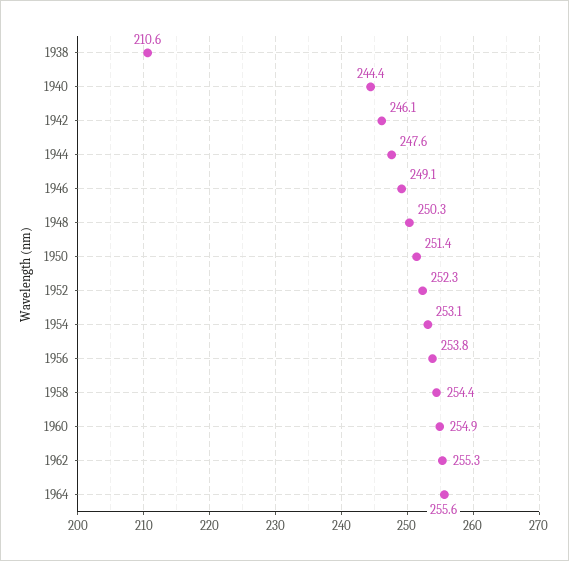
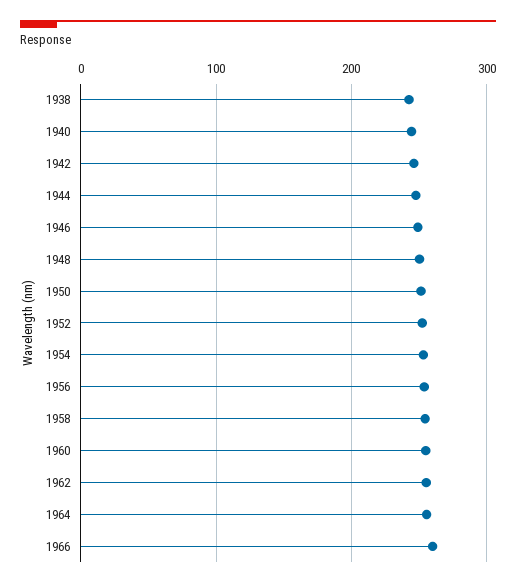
1938: 210.6 -> 240
1966: none -> 260

